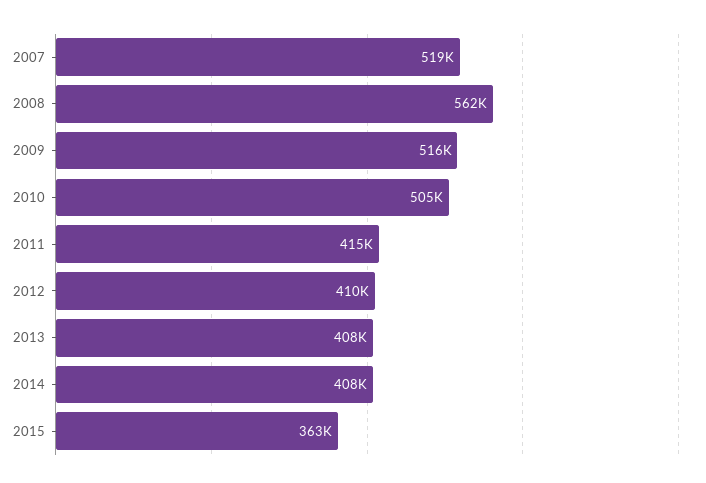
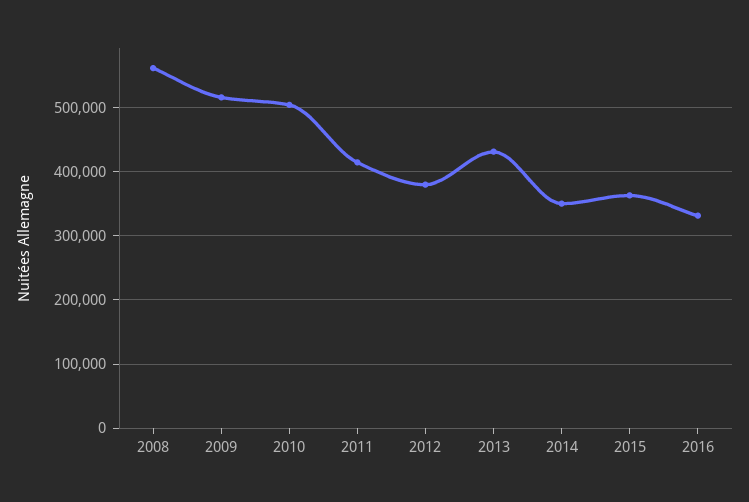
2007: 519000 -> none
2012: 410000 -> 380000
2013: 408000 -> 430000
2014: 408000 -> 350000
2016: none -> 330000

